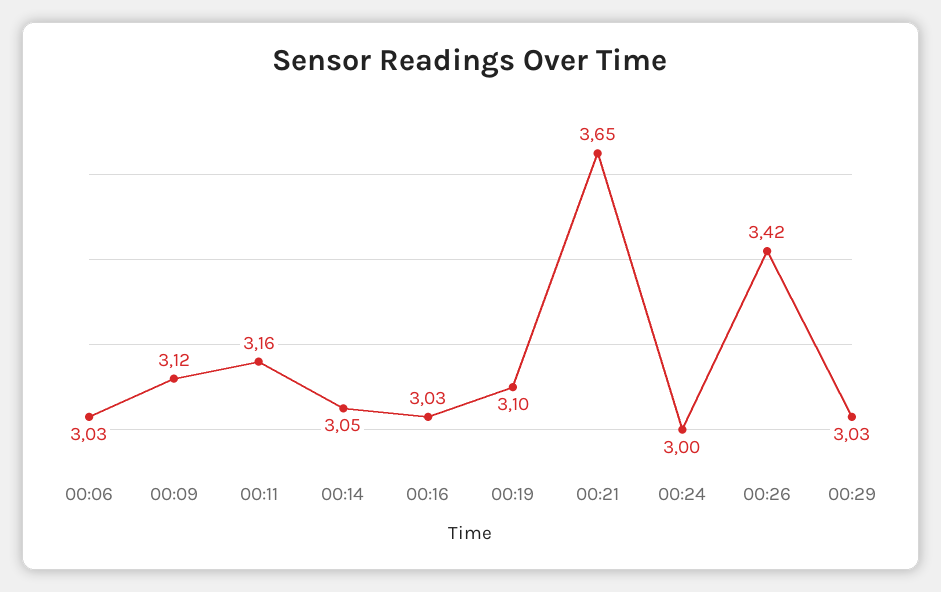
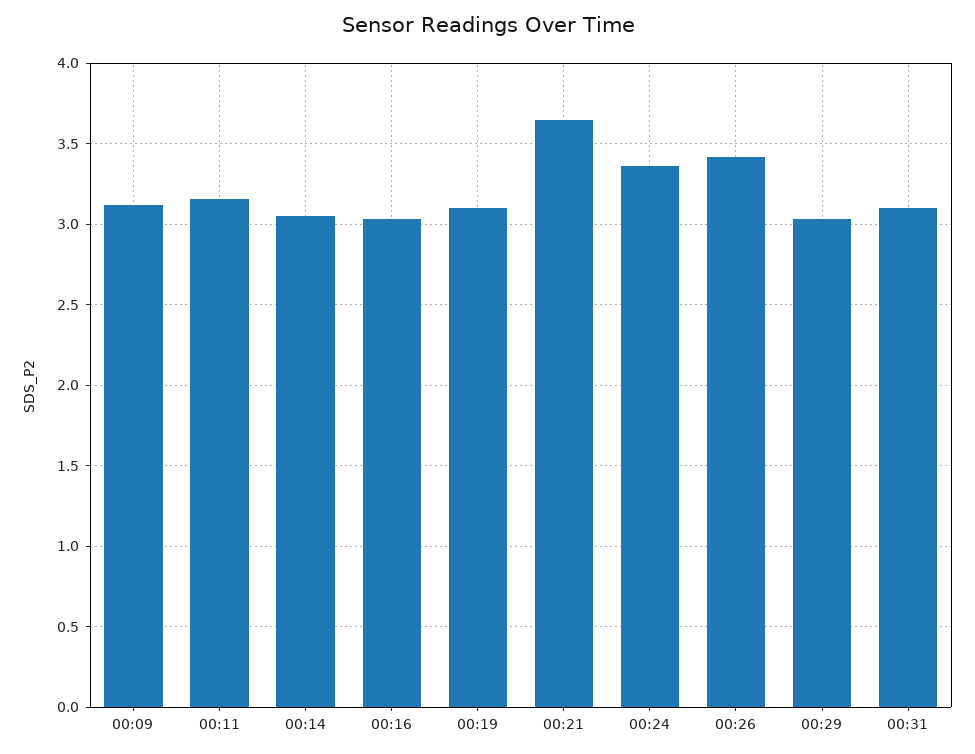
00:06: 3.03 -> none
00:24: 3 -> 3.35
00:31: none -> 3.1

